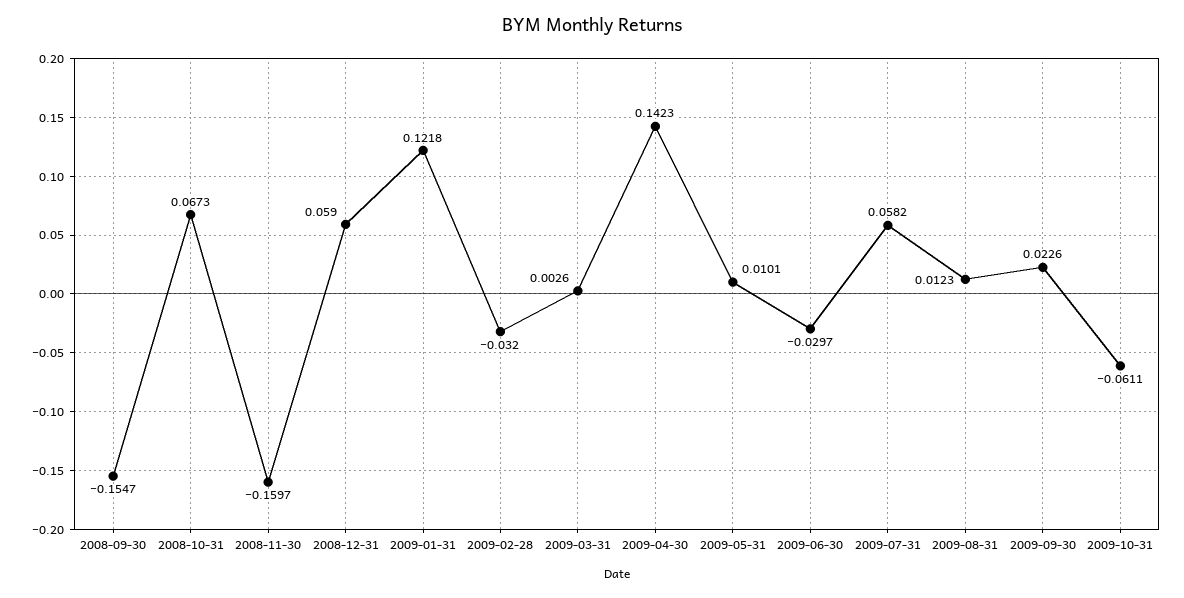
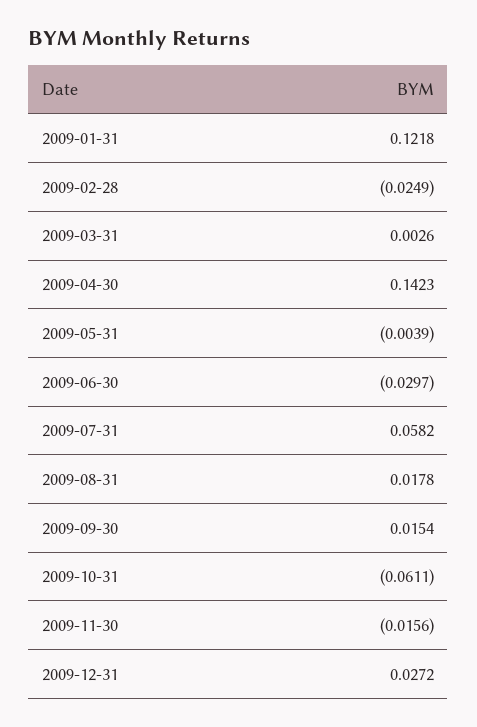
2008-09-30: -0.1547 -> none
2008-10-31: 0.0673 -> none
2008-11-30: -0.1597 -> none
2008-12-31: 0.059 -> none
2009-02-28: -0.032 -> -0.0249
2009-05-31: 0.0101 -> -0.0039
2009-08-31: 0.0123 -> 0.0178
2009-09-30: 0.0226 -> 0.0154
2009-11-30: none -> -0.0156
2009-12-31: none -> 0.0272

